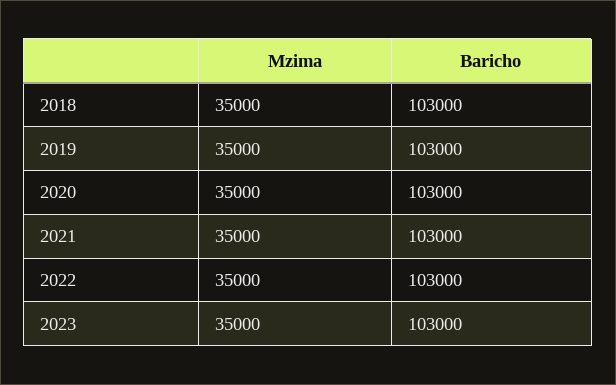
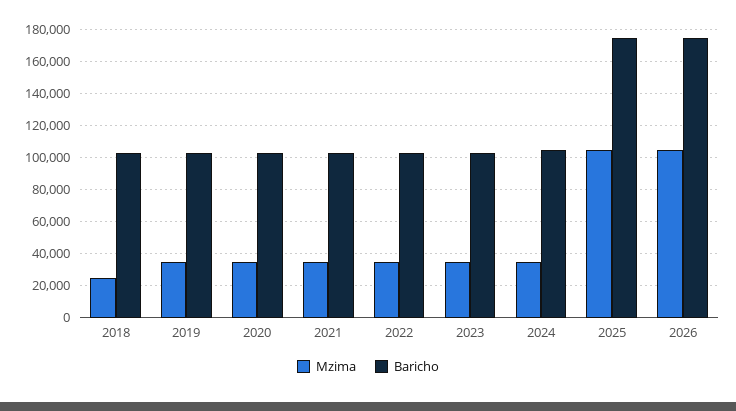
Mzima, 2018: 35000 -> 25000
Mzima, 2024: none -> 35000
Baricho, 2024: none -> 105000
Mzima, 2025: none -> 105000
Baricho, 2025: none -> 175000
Mzima, 2026: none -> 105000
Baricho, 2026: none -> 175000

